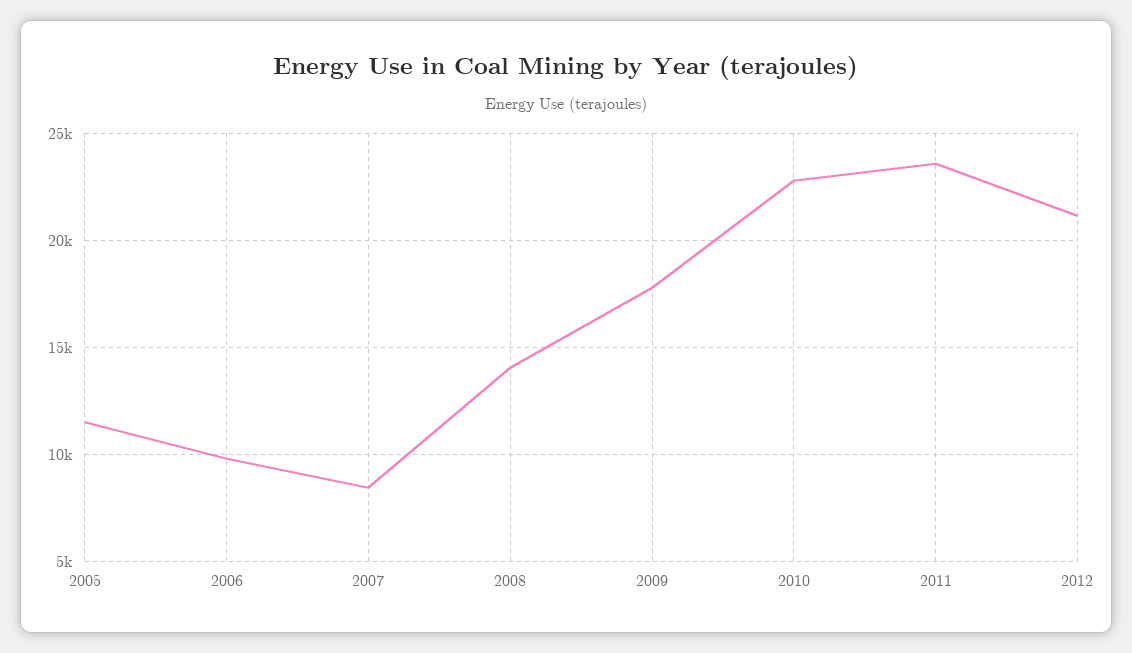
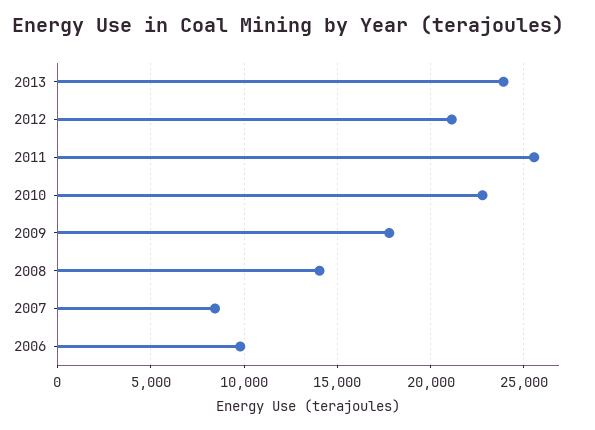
2005: 11500 -> none
2011: 23500 -> 25500
2013: none -> 24000

